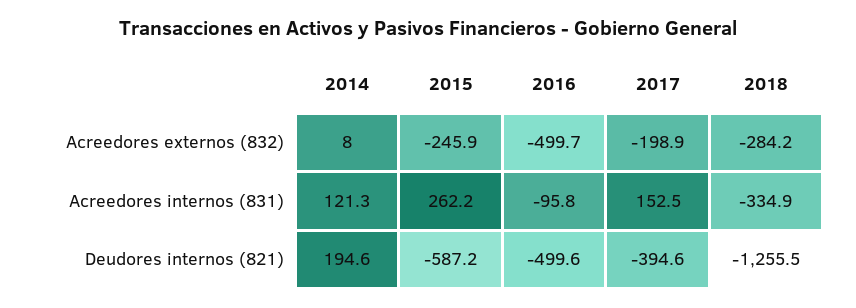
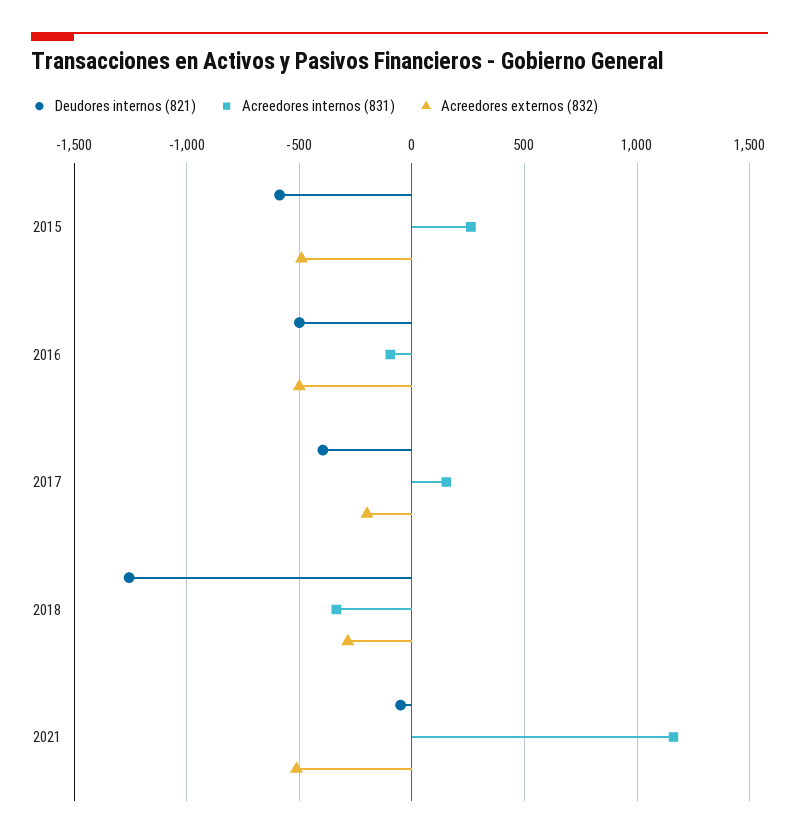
Acreedores externos (832), 2014: 8 -> none
Acreedores externos (832), 2015: -245.9 -> -500
Acreedores internos (831), 2014: 121.3 -> none
Deudores internos (821), 2014: 194.6 -> none
Deudores internos (821), 2021: none -> -50
Acreedores internos (831), 2021: none -> 1150
Acreedores externos (832), 2021: none -> -500

